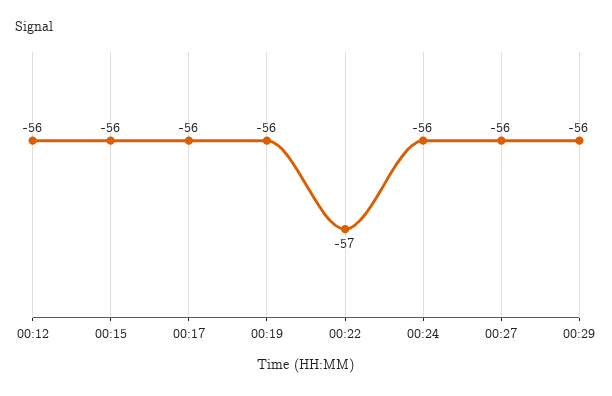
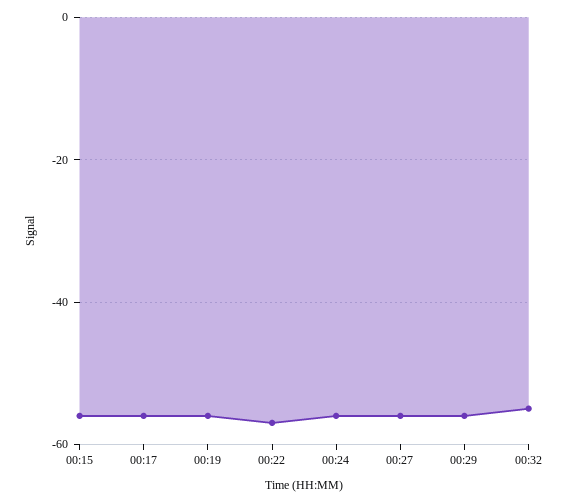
00:12: -56 -> none
00:32: none -> -55

